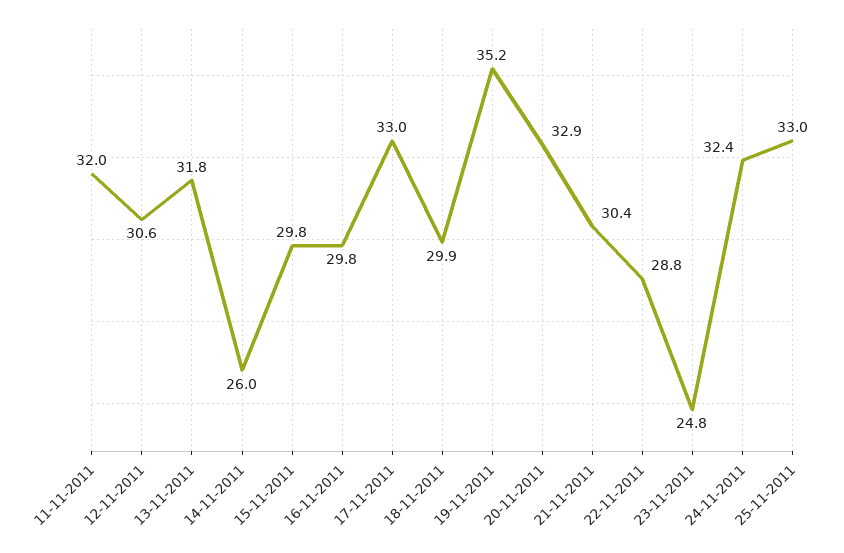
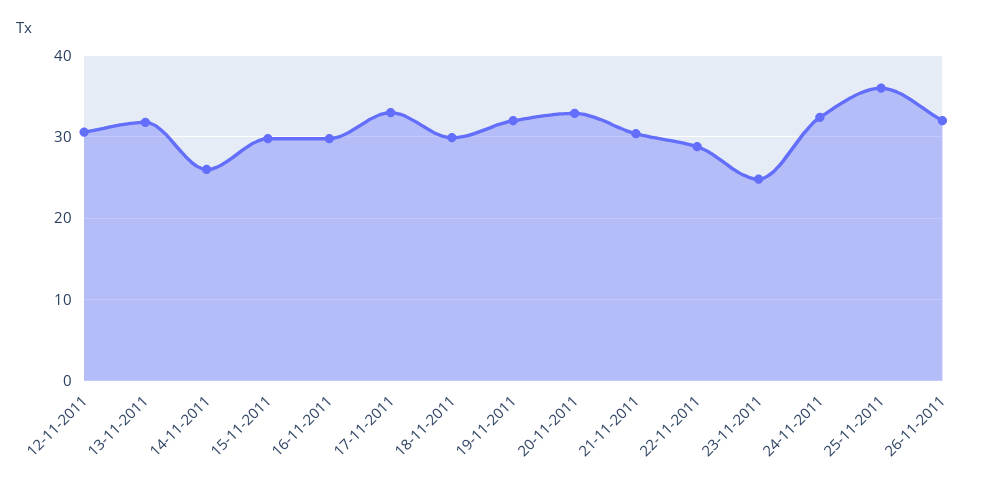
11-11-2011: 32 -> none
19-11-2011: 35.2 -> 32
25-11-2011: 33 -> 36
26-11-2011: none -> 32

